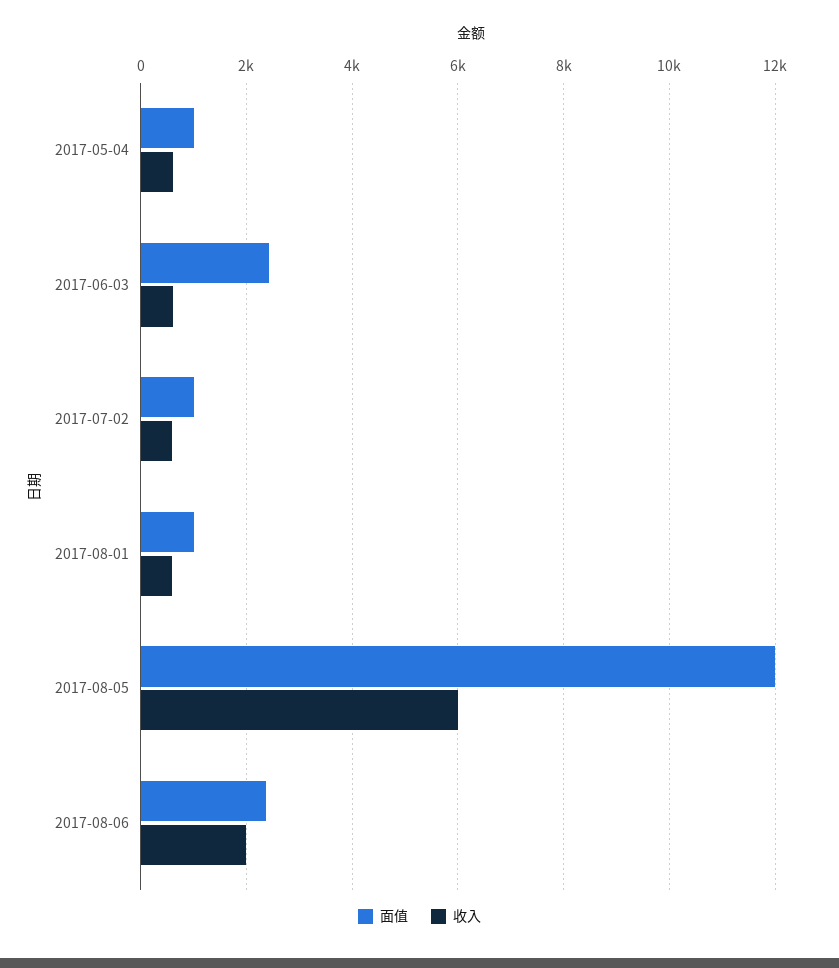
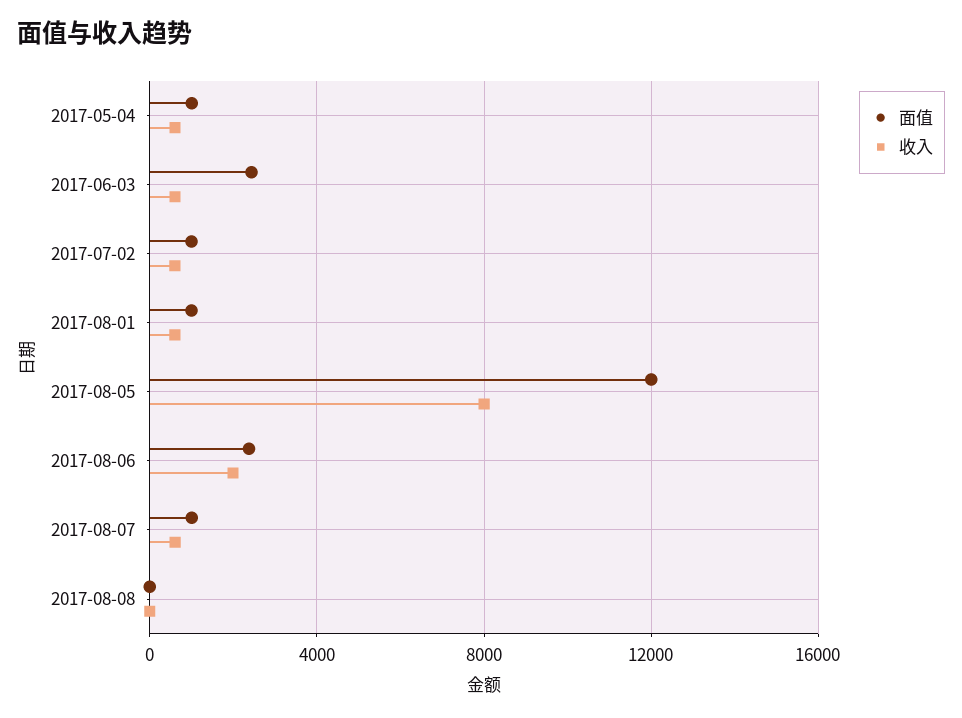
收入, 2017-08-05: 6000 -> 8000
面值, 2017-08-07: none -> 1000
收入, 2017-08-07: none -> 500
面值, 2017-08-08: none -> 0
收入, 2017-08-08: none -> 0

